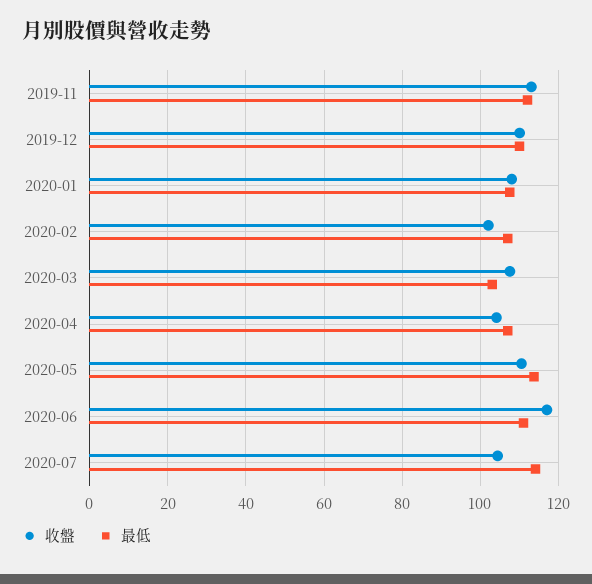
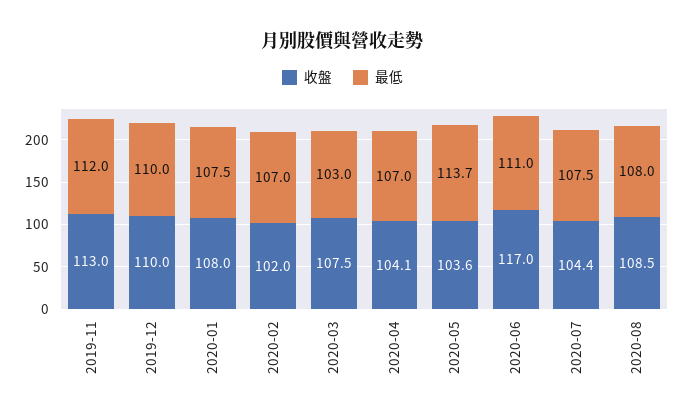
收盤, 2020-05: 110 -> 103.6
最低, 2020-07: 114 -> 107.5
收盤, 2020-08: none -> 108.5
最低, 2020-08: none -> 108

